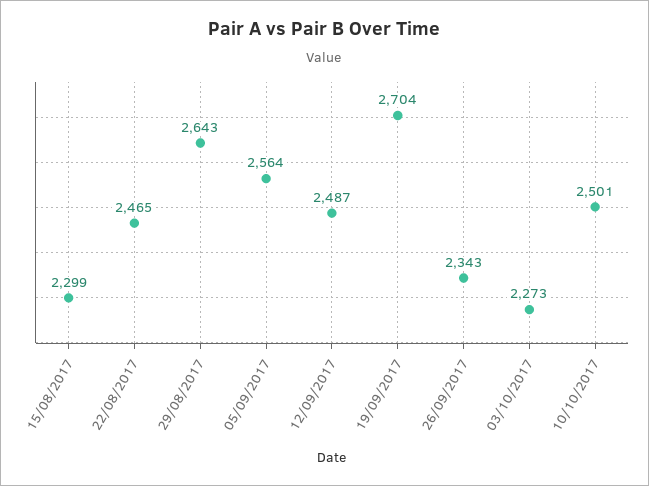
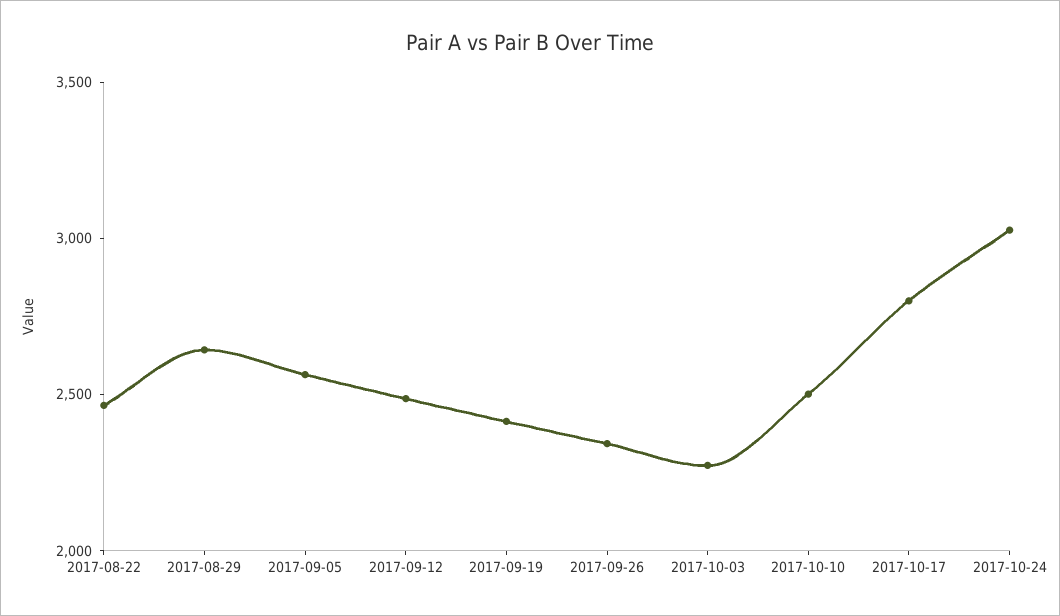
15/08/2017: 2299 -> none
19/09/2017: 2704 -> 2400
2017-10-17: none -> 2800
2017-10-24: none -> 3000

